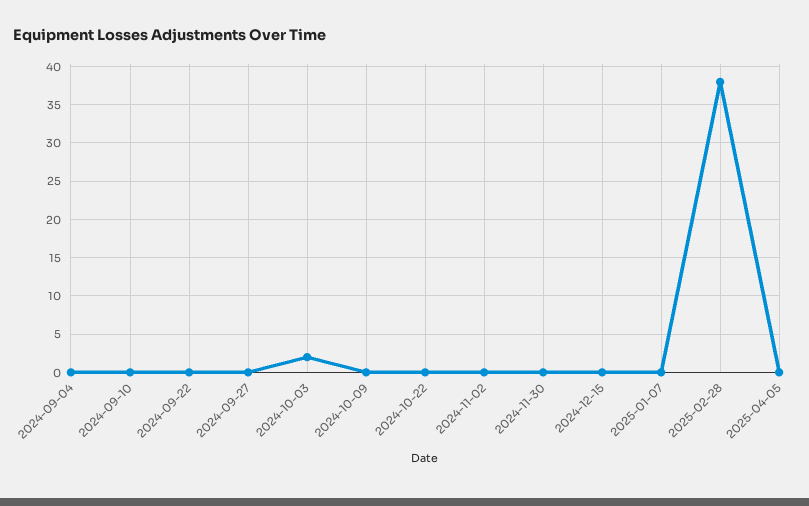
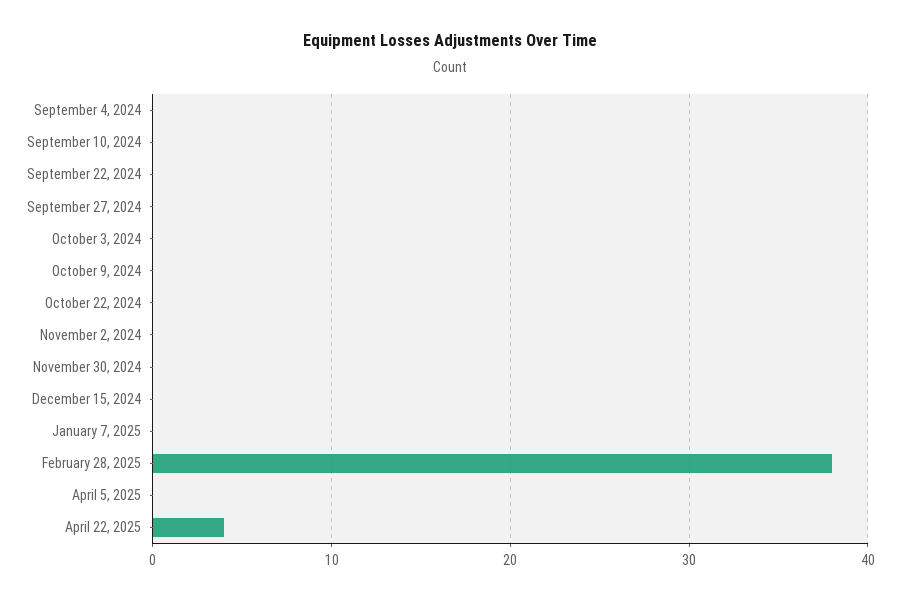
2024-10-03: 2 -> 0
April 22, 2025: none -> 4

